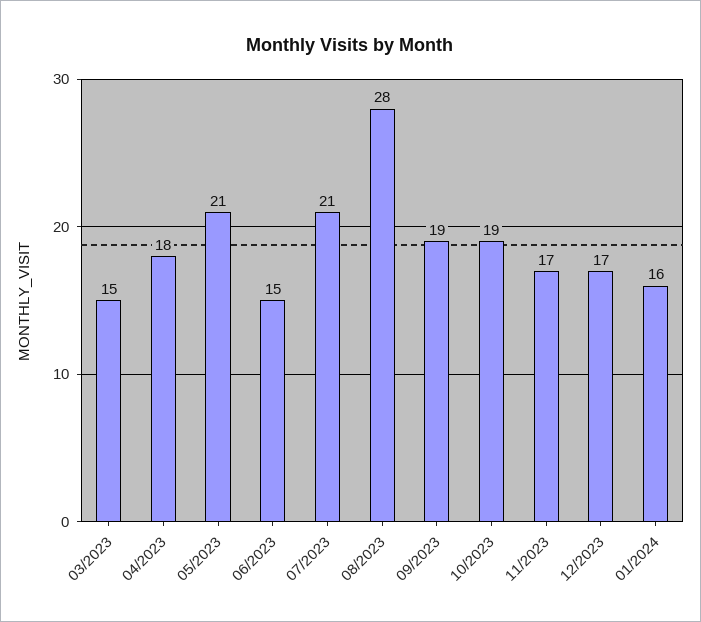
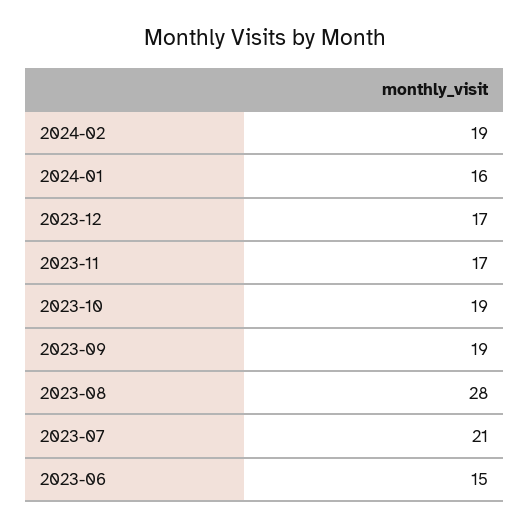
03/2023: 15 -> none
04/2023: 18 -> none
05/2023: 21 -> none
2024-02: none -> 19

